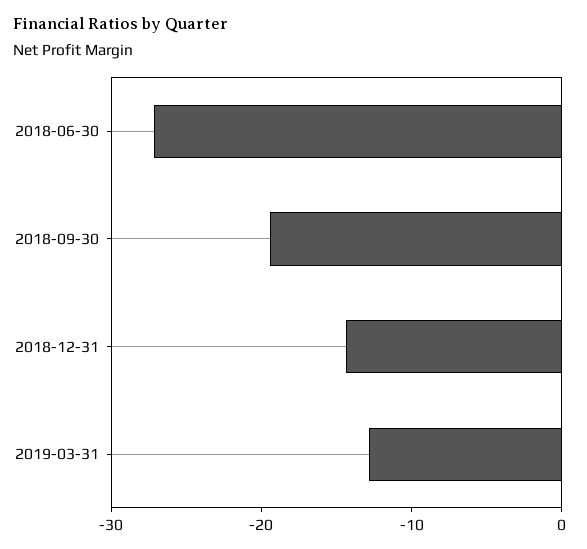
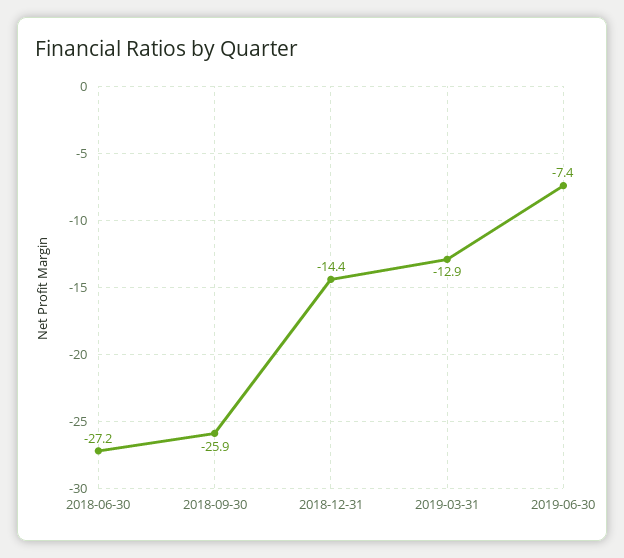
2018-09-30: -20 -> -25.9
2019-06-30: none -> -7.4

